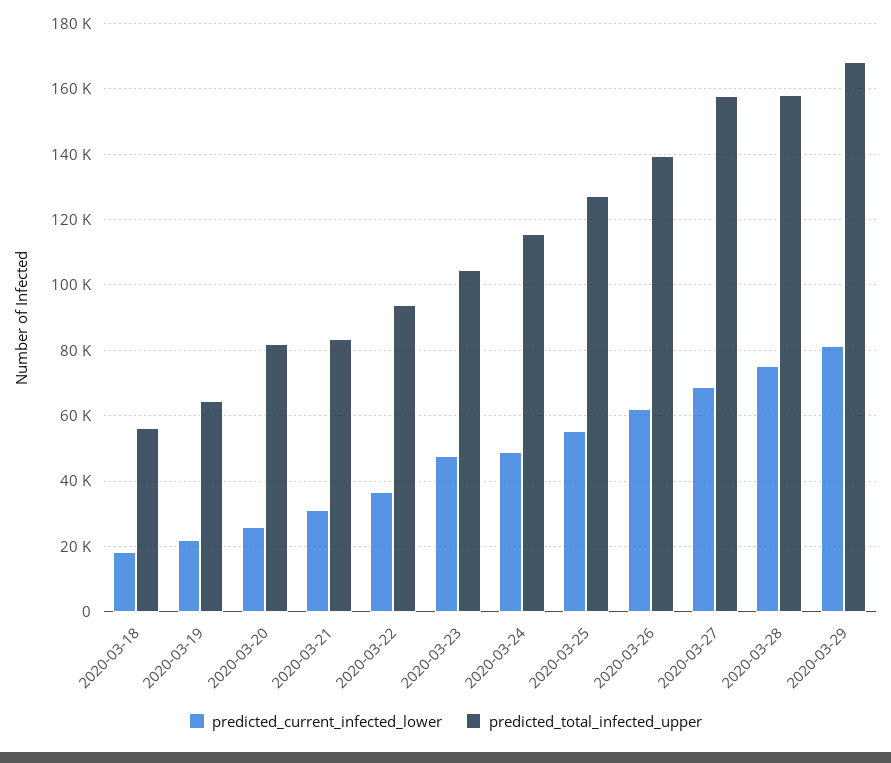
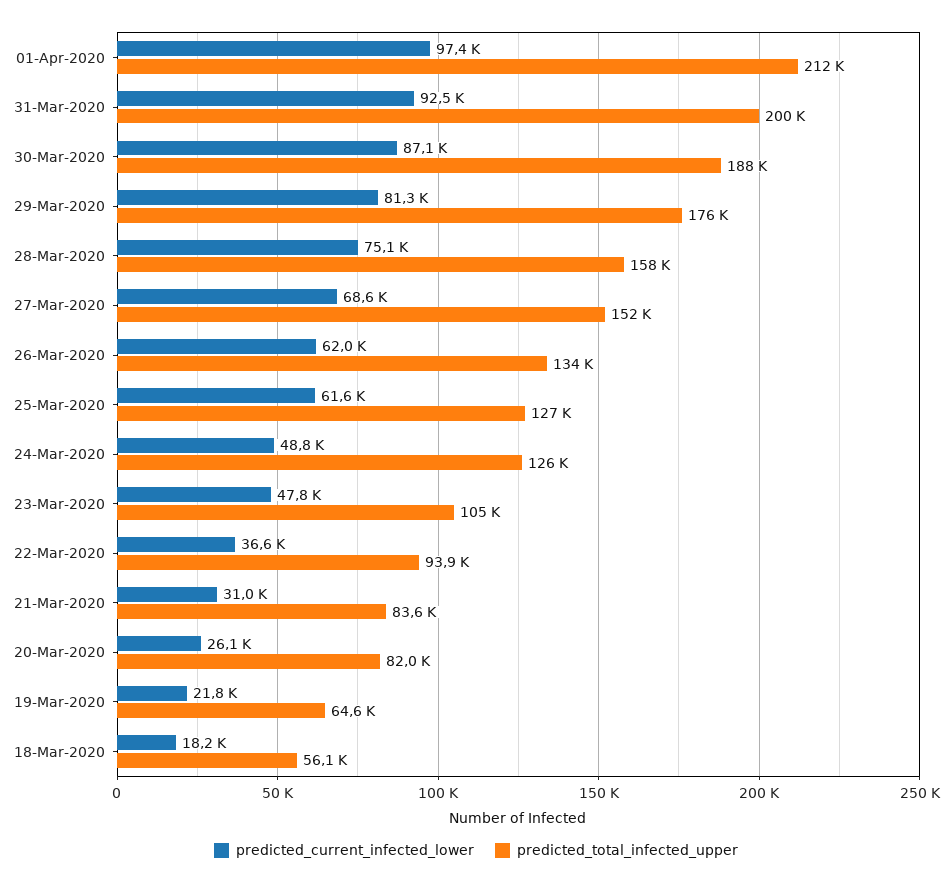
predicted_total_infected_upper, 2020-03-24: 116000 -> 126000
predicted_current_infected_lower, 2020-03-25: 56000 -> 61600
predicted_total_infected_upper, 2020-03-26: 140000 -> 134000
predicted_total_infected_upper, 2020-03-27: 158000 -> 152000
predicted_total_infected_upper, 2020-03-29: 168000 -> 176000
predicted_current_infected_lower, 01-Apr-2020: none -> 97400
predicted_total_infected_upper, 01-Apr-2020: none -> 212000
predicted_current_infected_lower, 31-Mar-2020: none -> 92500
predicted_total_infected_upper, 31-Mar-2020: none -> 200000
predicted_current_infected_lower, 30-Mar-2020: none -> 87100
predicted_total_infected_upper, 30-Mar-2020: none -> 188000

